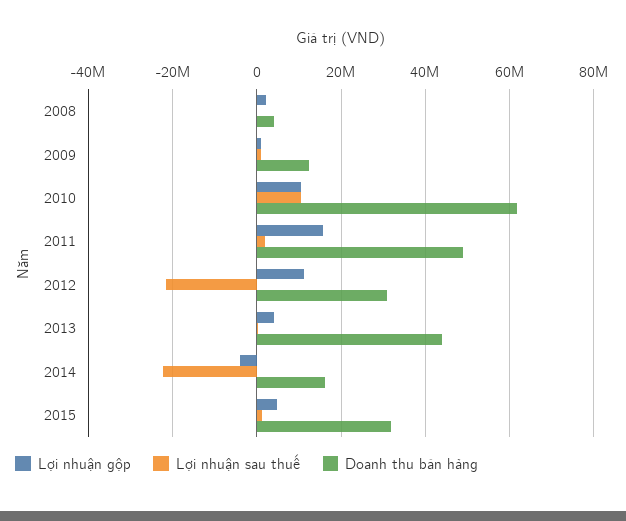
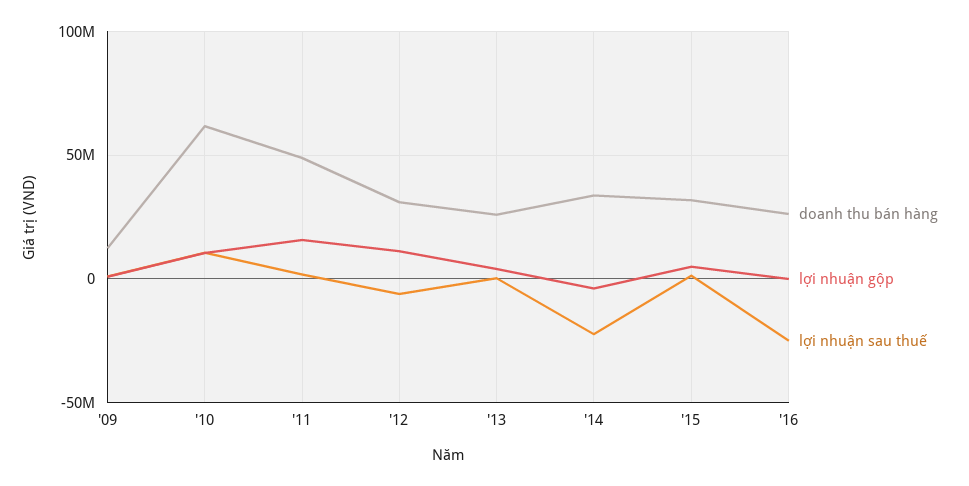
Lợi nhuận gộp, 2008: 2000000 -> none
Lợi nhuận sau thuế, 2008: 0 -> none
Doanh thu bán hàng, 2008: 4000000 -> none
Lợi nhuận sau thuế, 2012: -22000000 -> -5000000
Doanh thu bán hàng, 2013: 44000000 -> 25000000
Doanh thu bán hàng, 2014: 16000000 -> 35000000
Doanh thu bán hàng, '16: none -> 25000000
Lợi nhuận gộp, '16: none -> 0
Lợi nhuận sau thuế, '16: none -> -25000000

